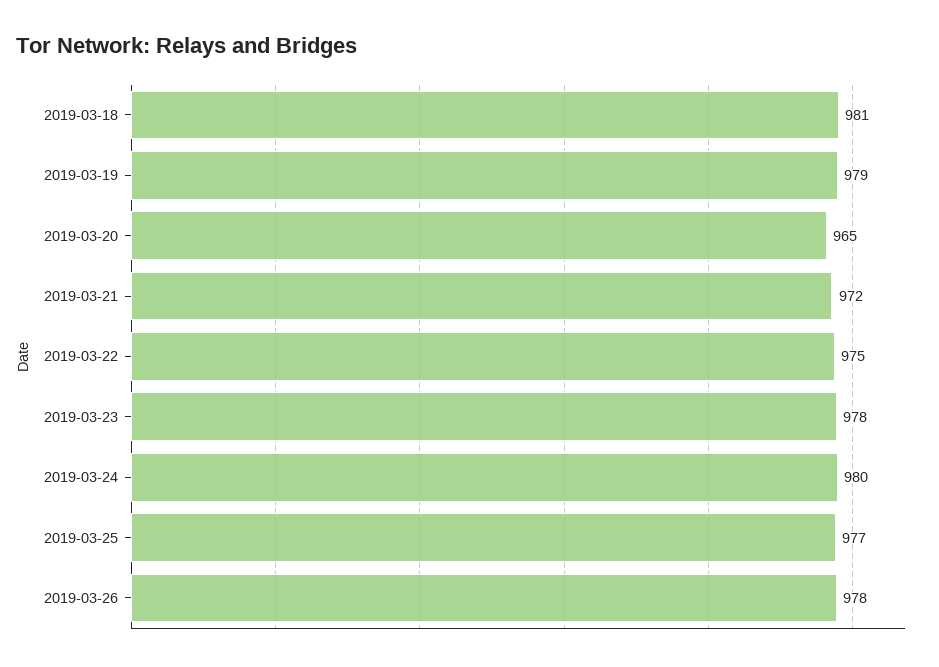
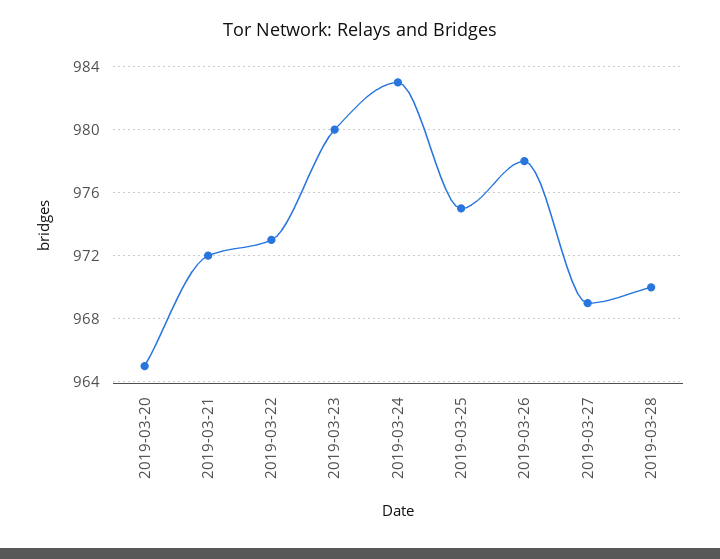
2019-03-18: 981 -> none
2019-03-19: 979 -> none
2019-03-22: 975 -> 973
2019-03-23: 978 -> 980
2019-03-24: 980 -> 983
2019-03-25: 977 -> 975
2019-03-27: none -> 969
2019-03-28: none -> 970

